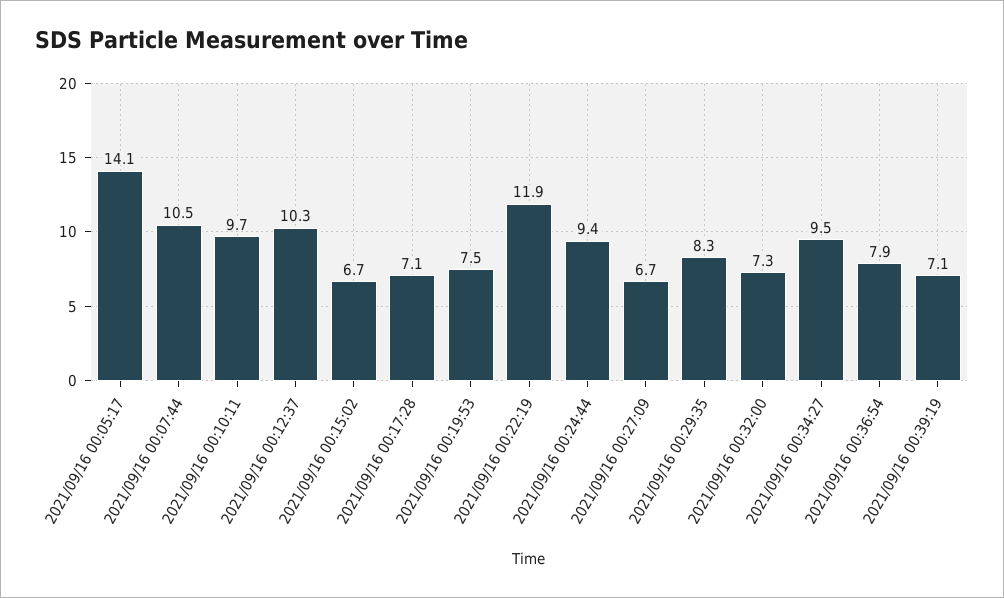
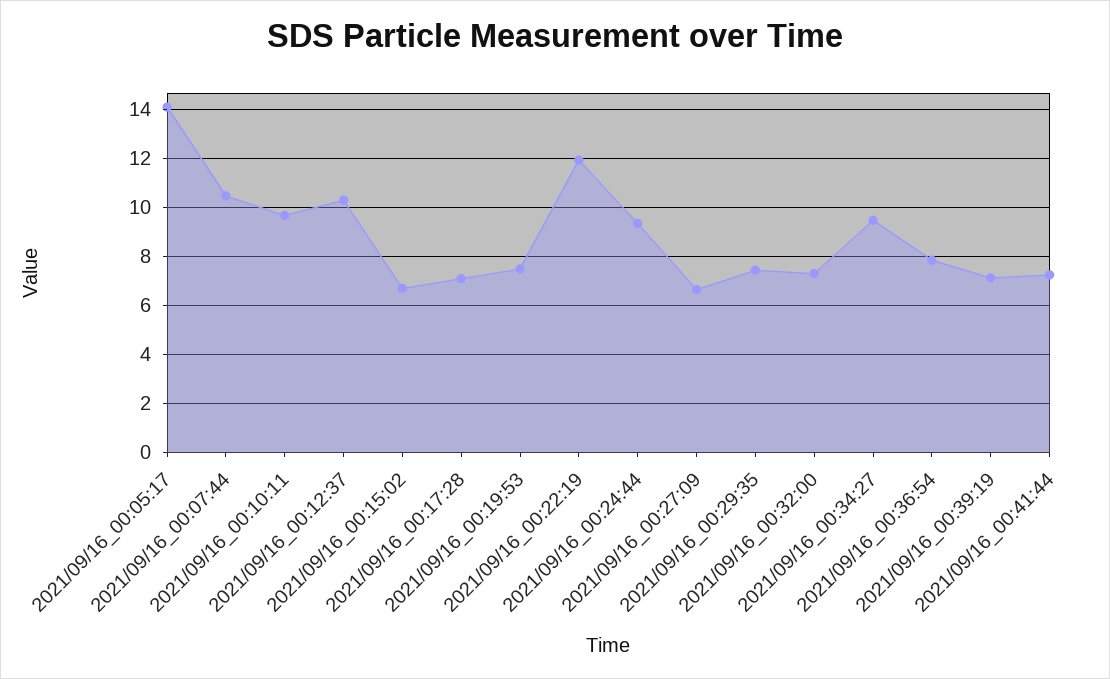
2021/09/16 00:29:35: 8.3 -> 7.5
2021/09/16_00:41:44: none -> 7.25

